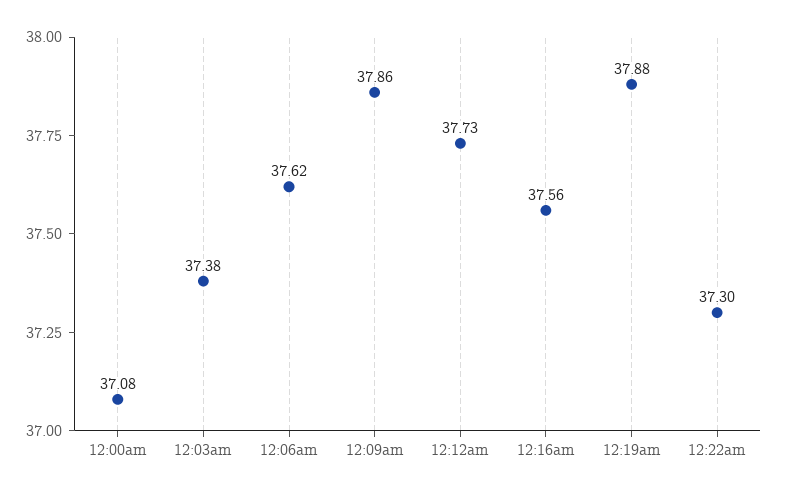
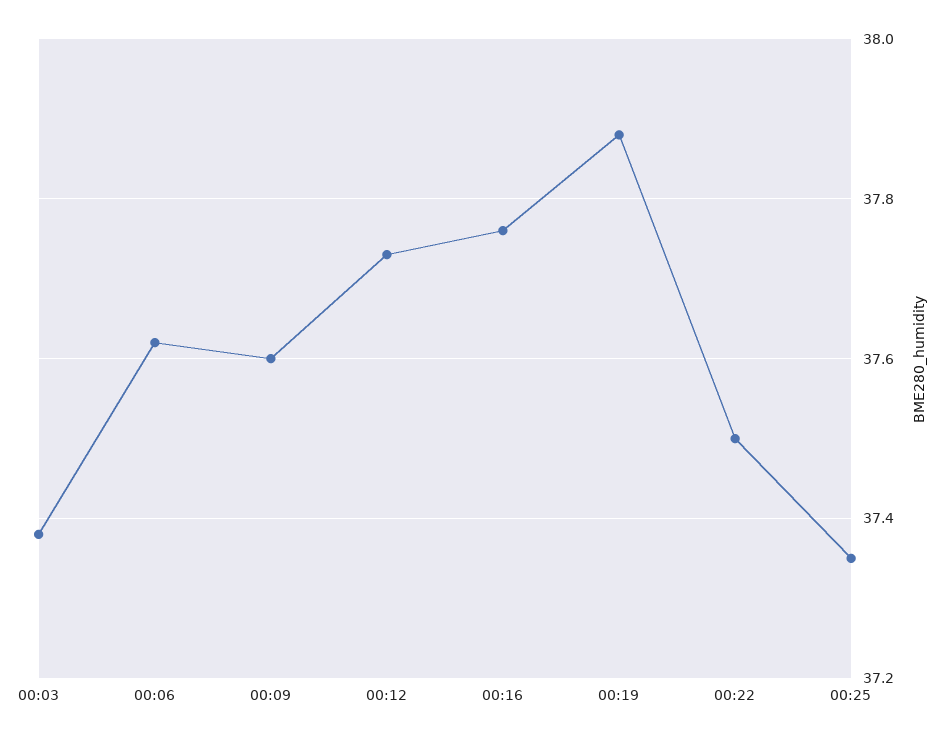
12:00am: 37.08 -> none
12:09am: 37.86 -> 37.6
12:16am: 37.56 -> 37.75
12:22am: 37.3 -> 37.5
00:25: none -> 37.35

